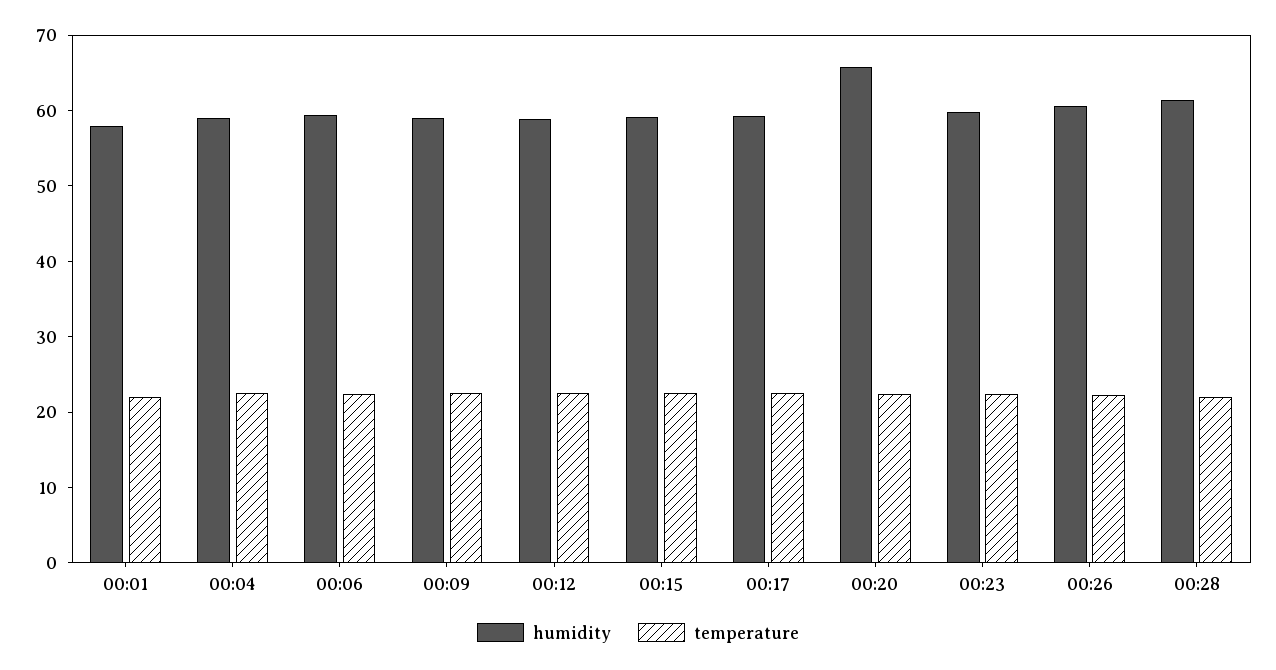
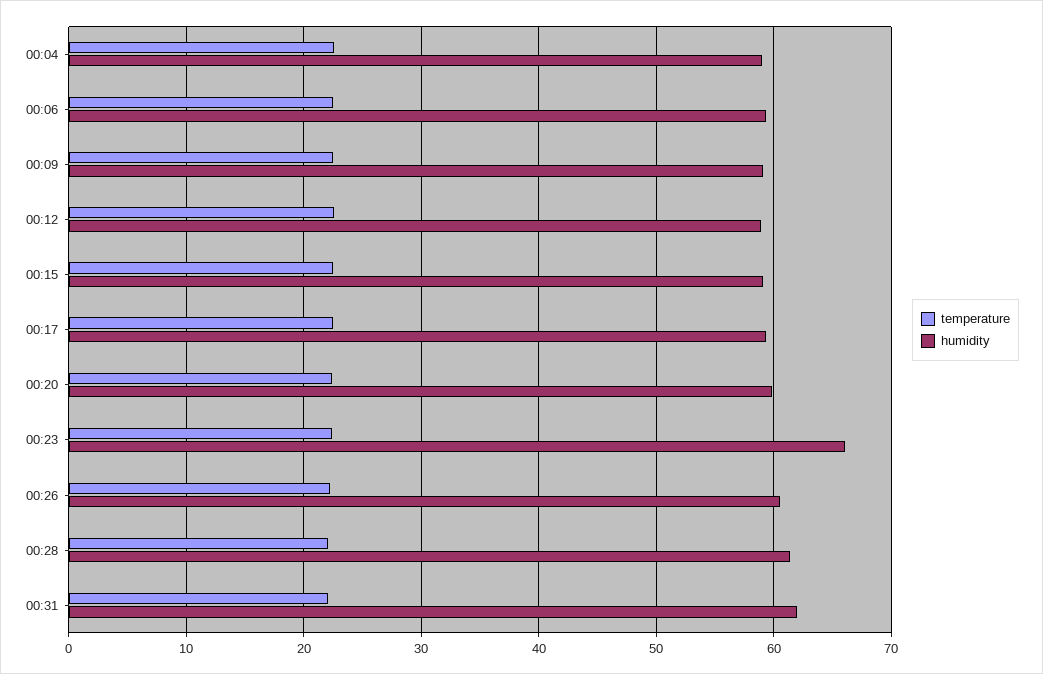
humidity, 00:01: 58 -> none
temperature, 00:01: 22 -> none
humidity, 00:20: 66 -> 60
humidity, 00:23: 60 -> 66
temperature, 00:31: none -> 22
humidity, 00:31: none -> 62

